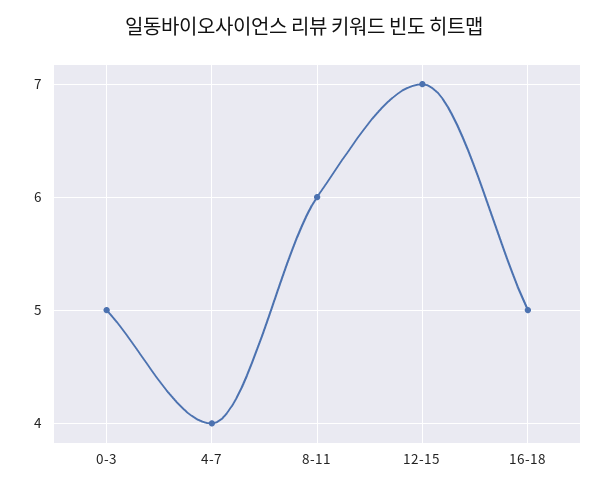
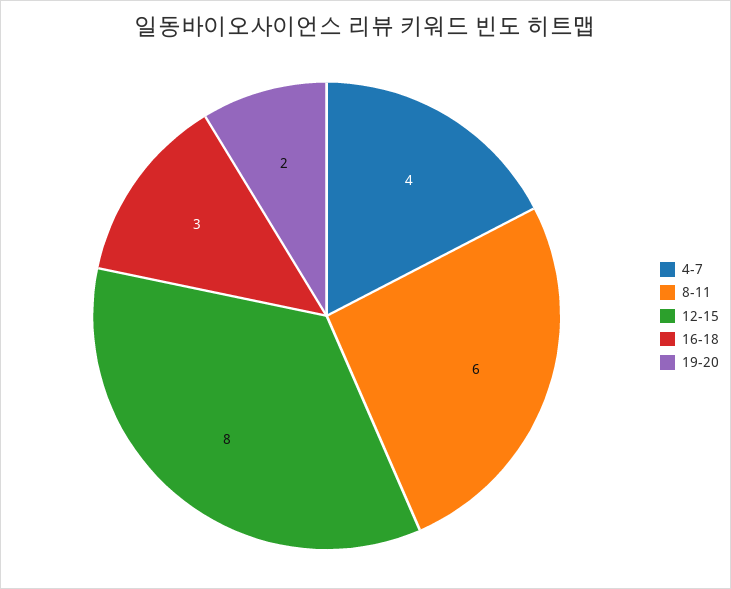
0-3: 5 -> none
12-15: 7 -> 8
16-18: 5 -> 3
19-20: none -> 2

